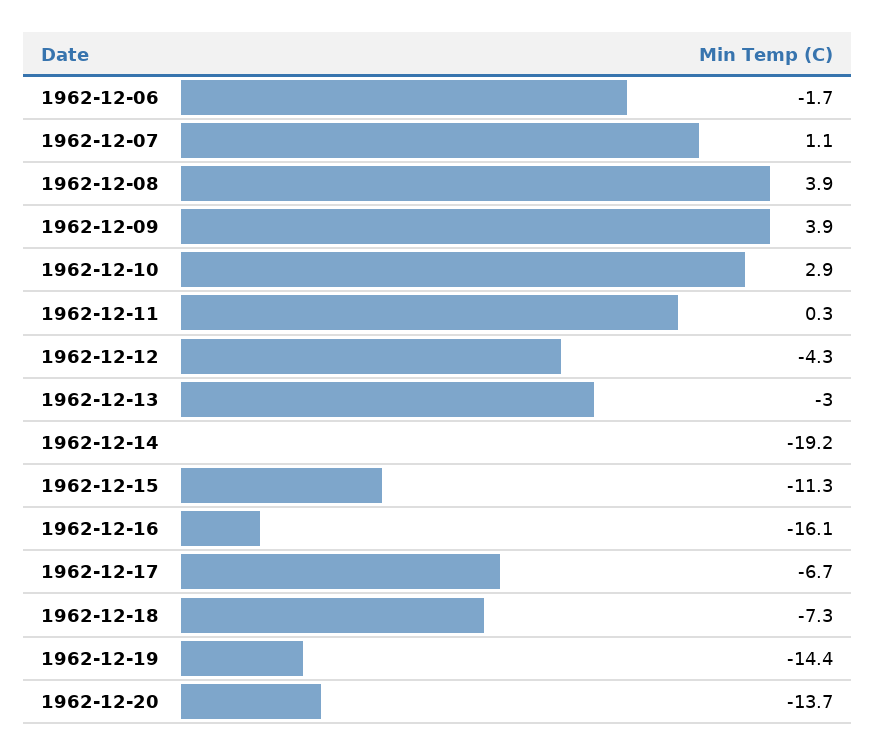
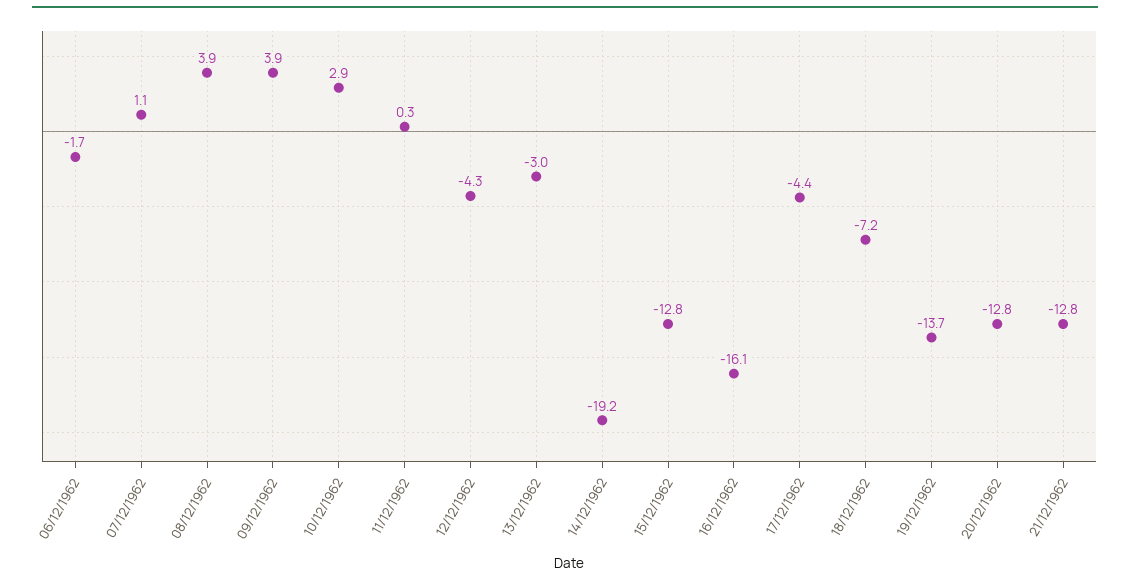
1962-12-15: -11.3 -> -12.8
1962-12-17: -6.7 -> -4.4
1962-12-18: -7.3 -> -7.2
1962-12-19: -14.4 -> -13.7
1962-12-20: -13.7 -> -12.8
21/12/1962: none -> -12.8

